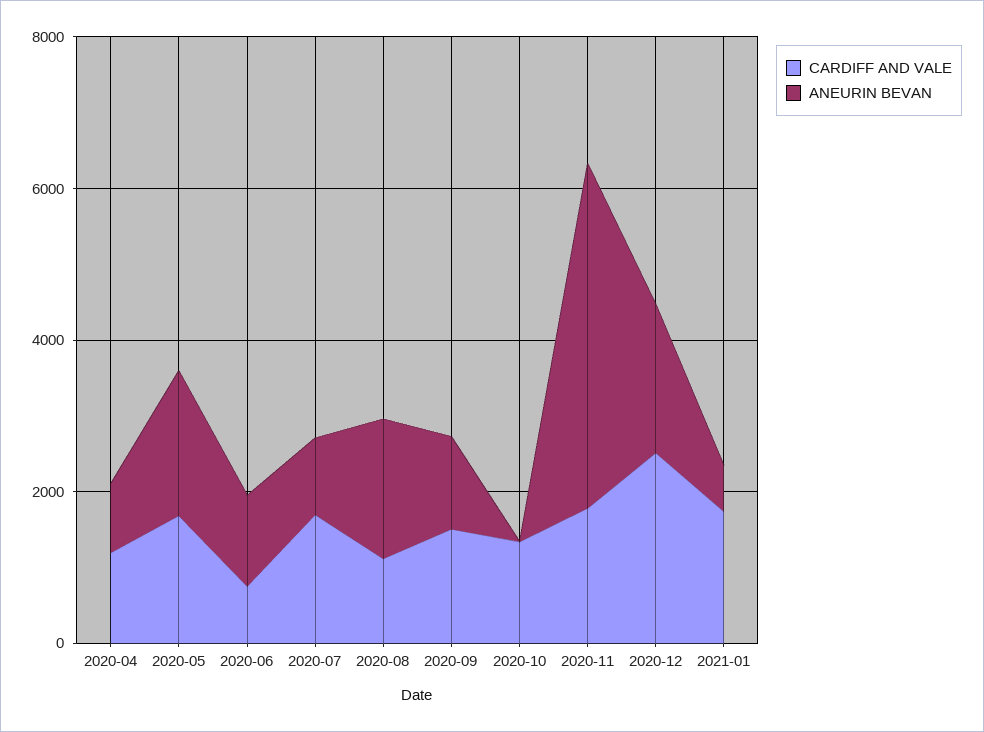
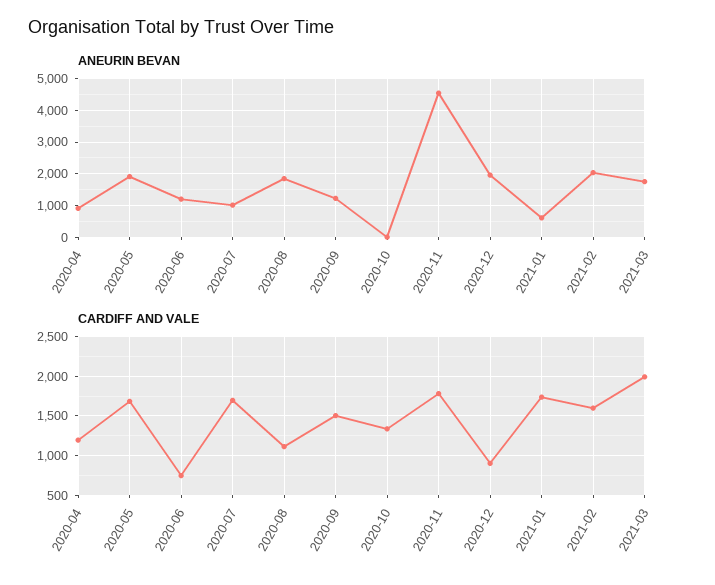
CARDIFF AND VALE, 2020-12: 2500 -> 900
ANEURIN BEVAN, 2021-02: none -> 2000
ANEURIN BEVAN, 2021-03: none -> 1800
CARDIFF AND VALE, 2021-02: none -> 1600
CARDIFF AND VALE, 2021-03: none -> 2000

